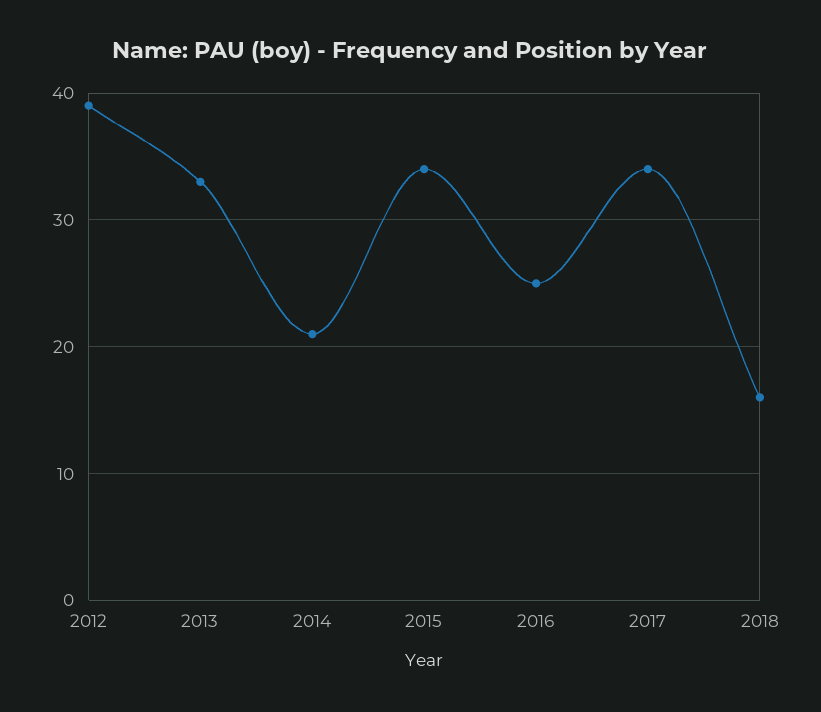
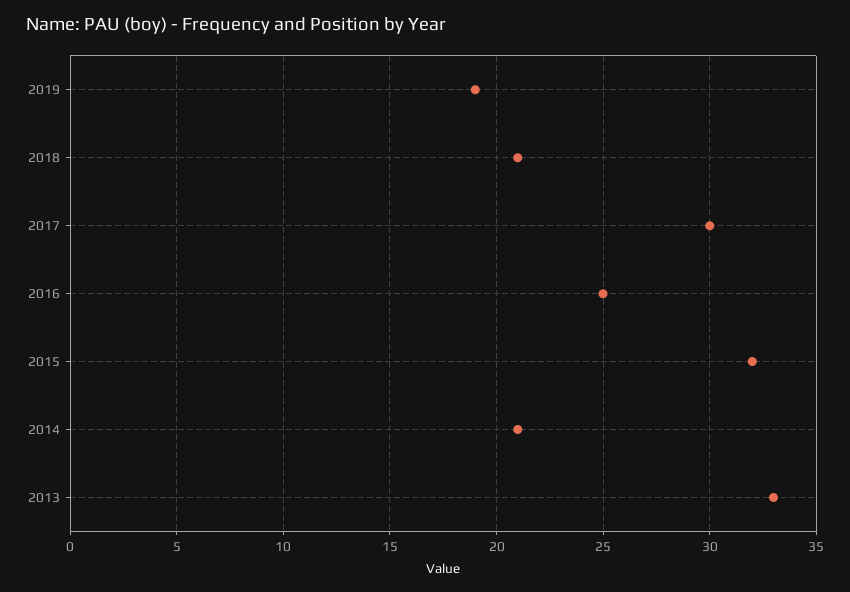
2012: 39 -> none
2015: 34 -> 32
2017: 34 -> 30
2018: 16 -> 21
2019: none -> 19

